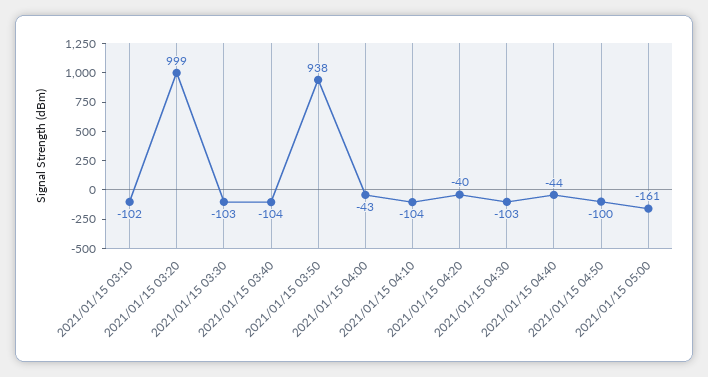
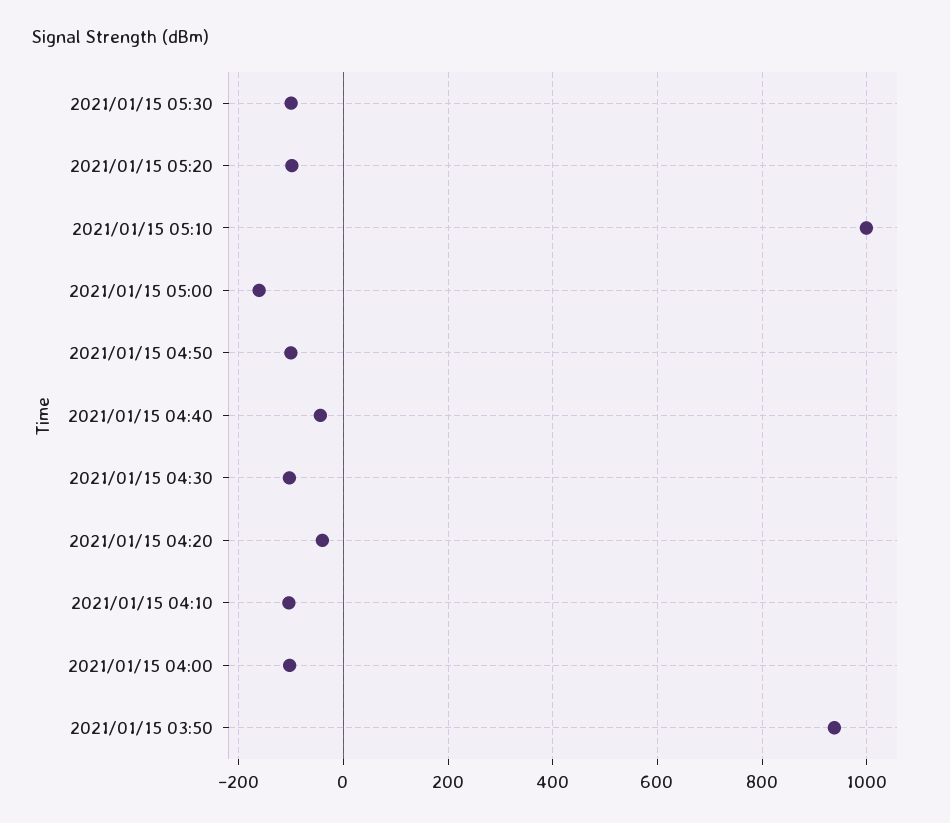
2021/01/15 03:10: -102 -> none
2021/01/15 03:20: 999 -> none
2021/01/15 03:30: -103 -> none
2021/01/15 03:40: -104 -> none
2021/01/15 04:00: -43 -> -100
2021/01/15 05:30: none -> -100
2021/01/15 05:20: none -> -100
2021/01/15 05:10: none -> 1000

